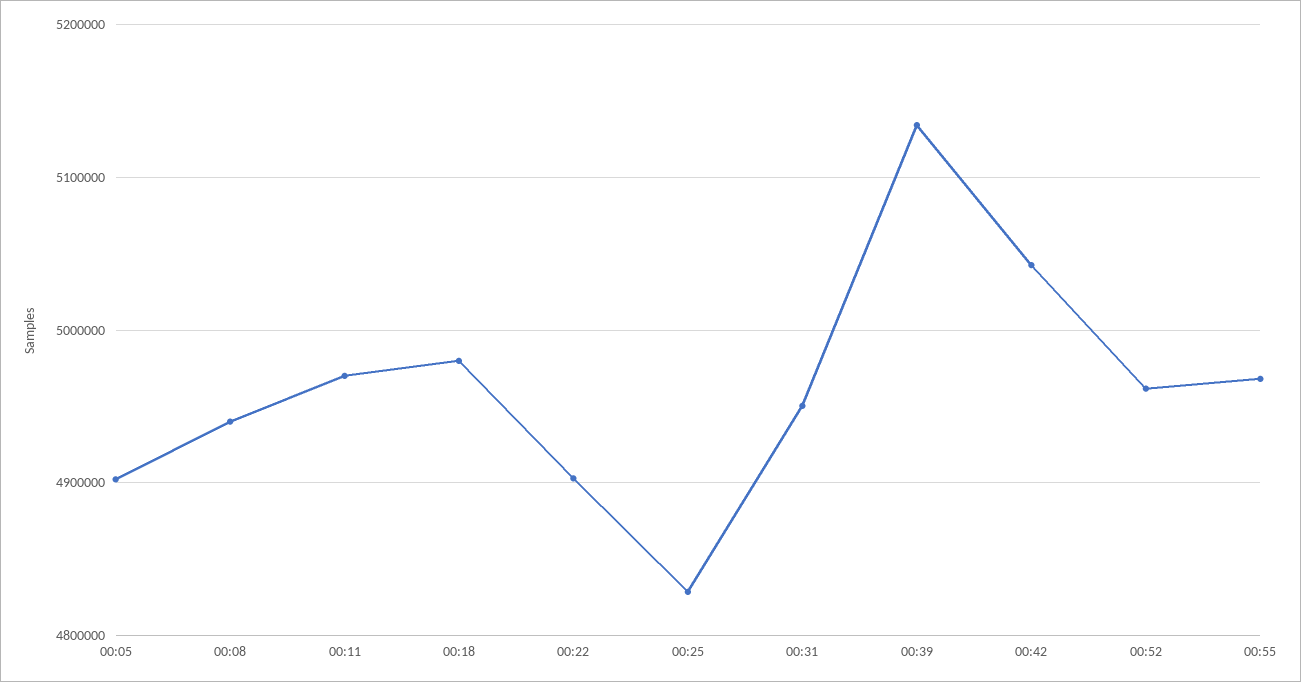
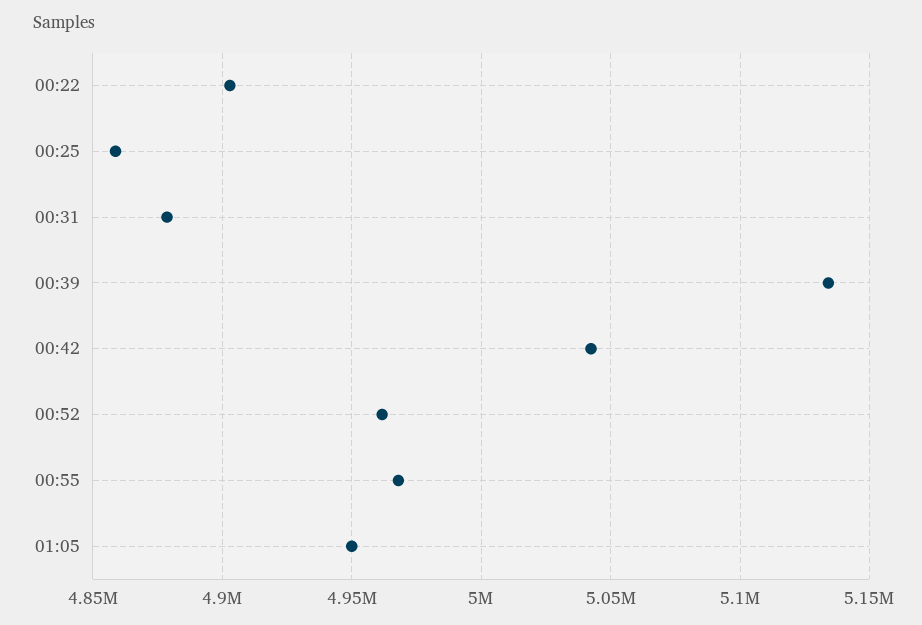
00:05: 4900000 -> none
00:08: 4940000 -> none
00:11: 4970000 -> none
00:18: 4980000 -> none
00:25: 4830000 -> 4860000
00:31: 4950000 -> 4880000
01:05: none -> 4950000

